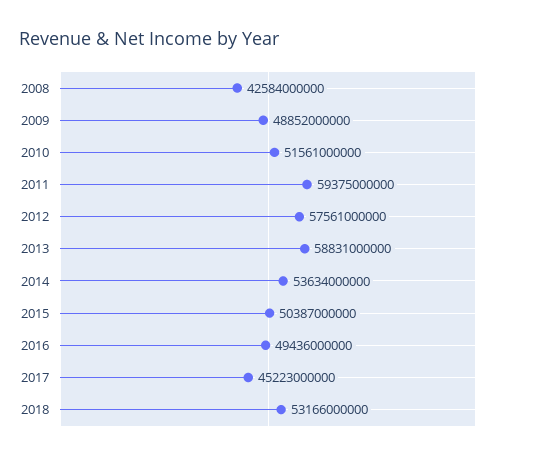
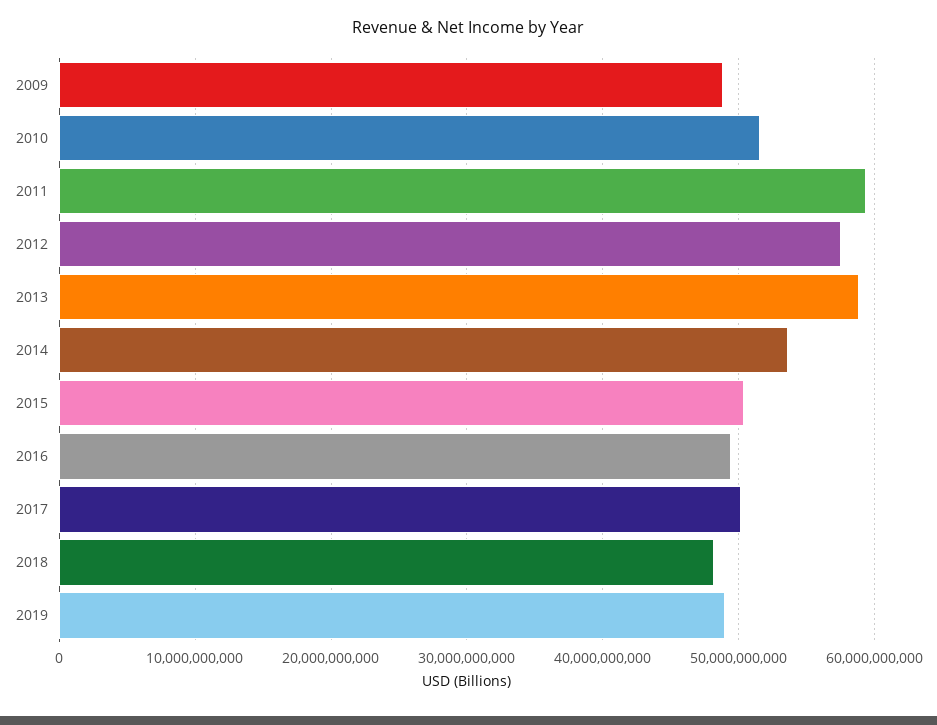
2008: 42584000000 -> none
2017: 45223000000 -> 50000000000
2018: 53166000000 -> 48000000000
2019: none -> 49000000000

